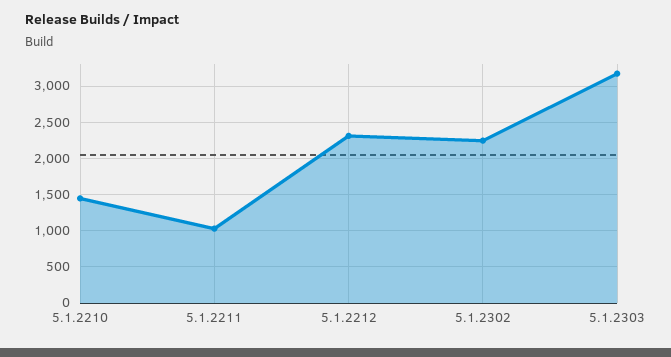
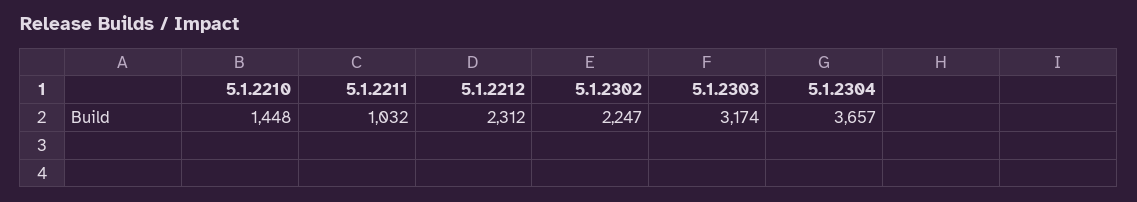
5.1.2304: none -> 3657

